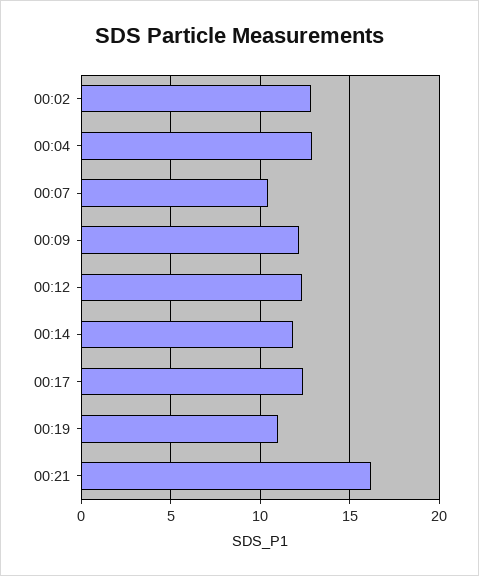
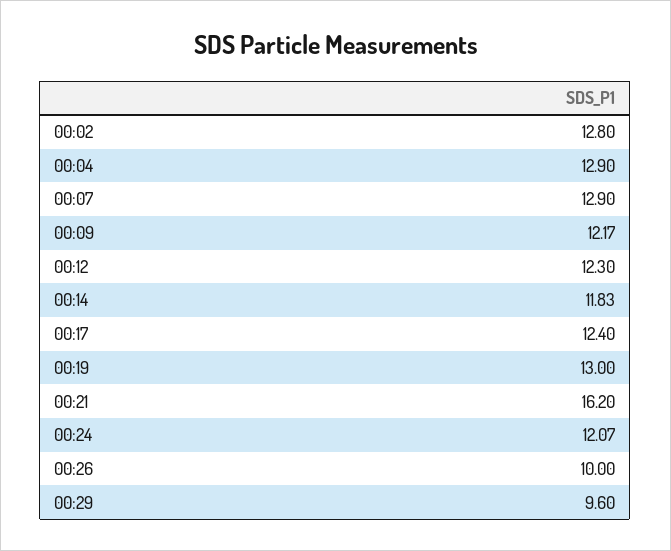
00:07: 10.5 -> 12.9
00:19: 11 -> 13
00:24: none -> 12.07
00:26: none -> 10
00:29: none -> 9.6

